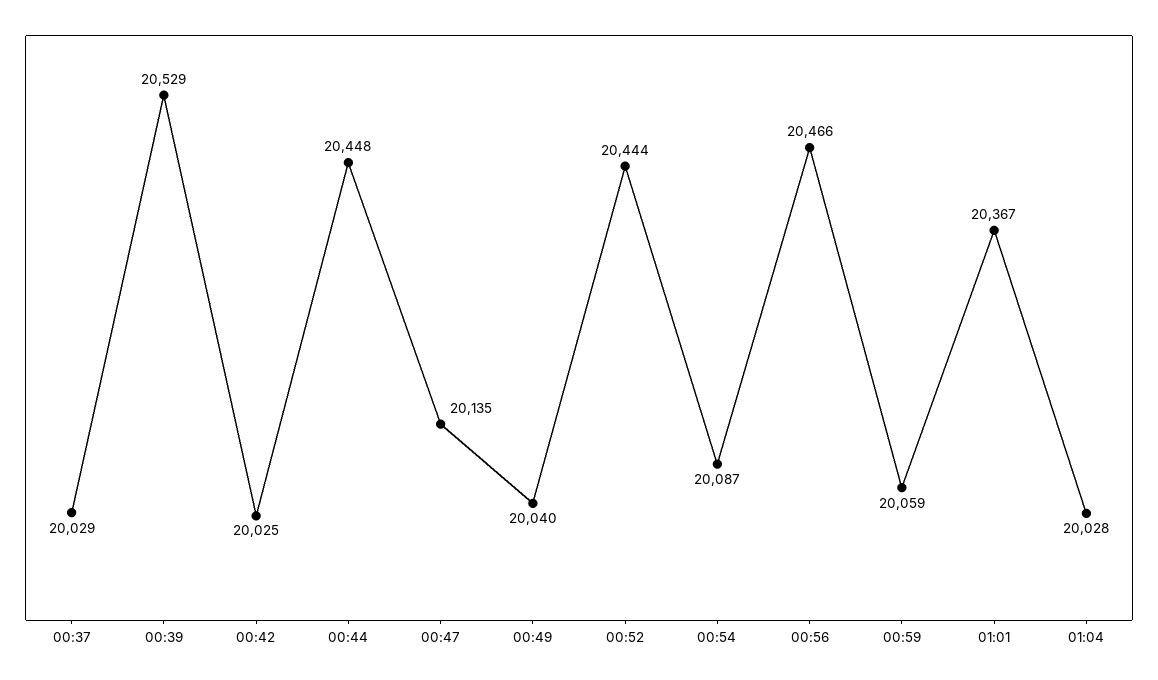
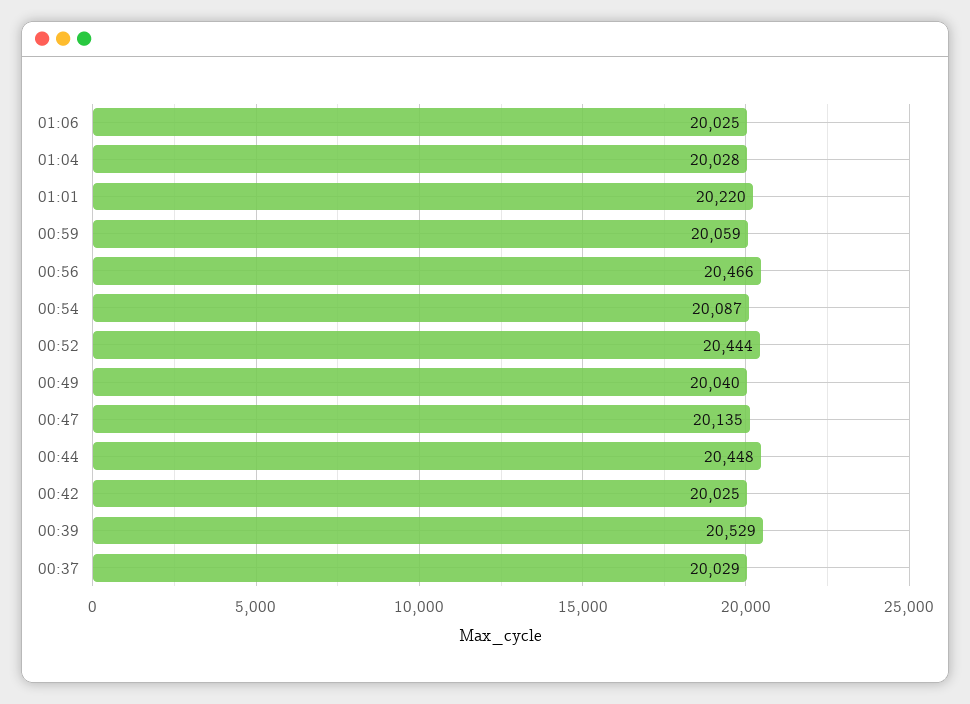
01:01: 20367 -> 20220
01:06: none -> 20025

